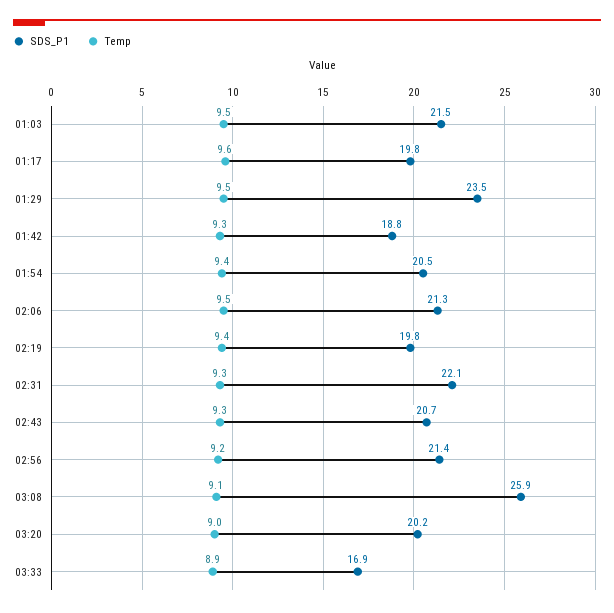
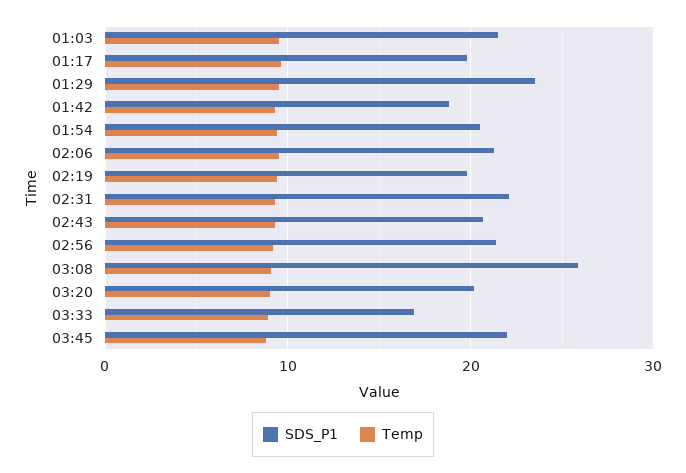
SDS_P1, 03:45: none -> 22
Temp, 03:45: none -> 9

